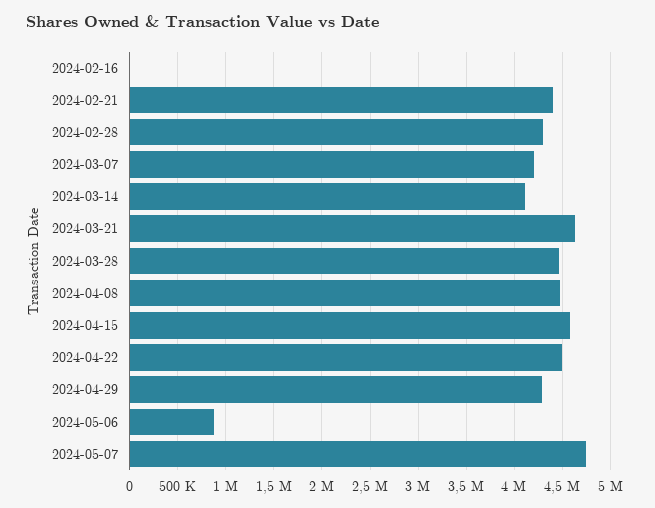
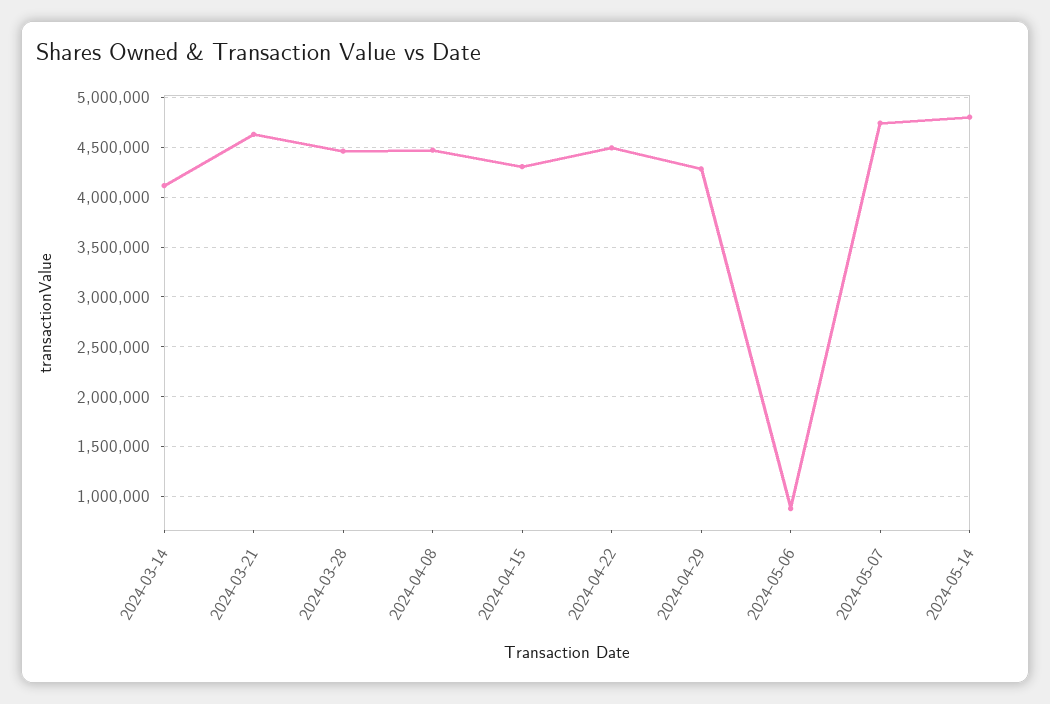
2024-02-16: 0 -> none
2024-02-21: 4400000 -> none
2024-02-28: 4300000 -> none
2024-03-07: 4200000 -> none
2024-04-15: 4600000 -> 4300000
2024-05-14: none -> 4800000

